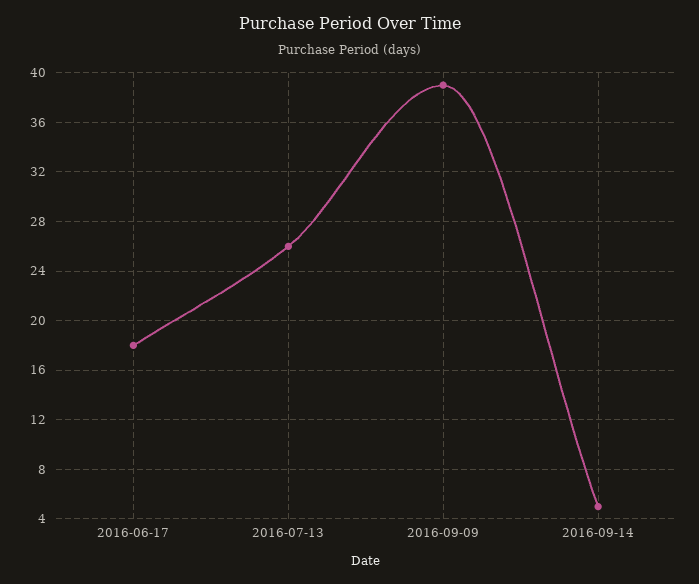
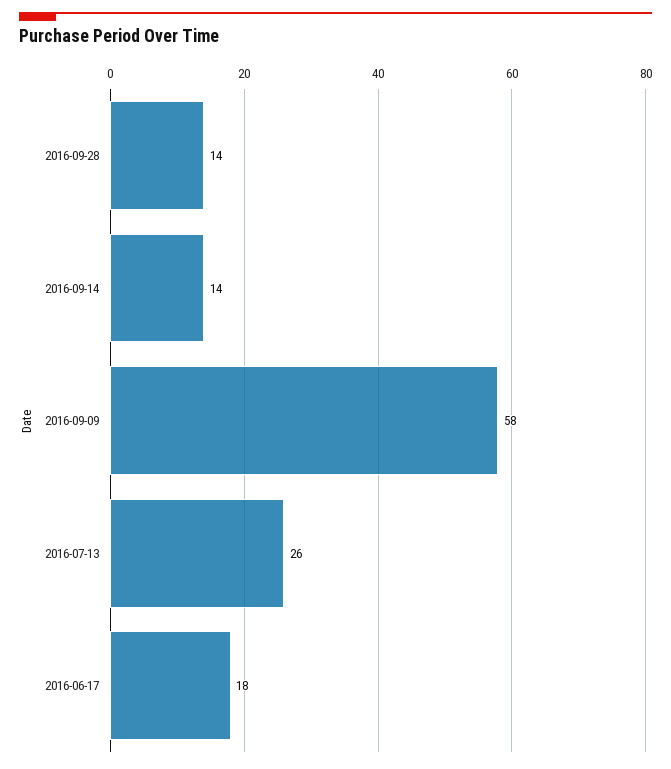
2016-09-09: 39 -> 58
2016-09-14: 5 -> 14
2016-09-28: none -> 14

